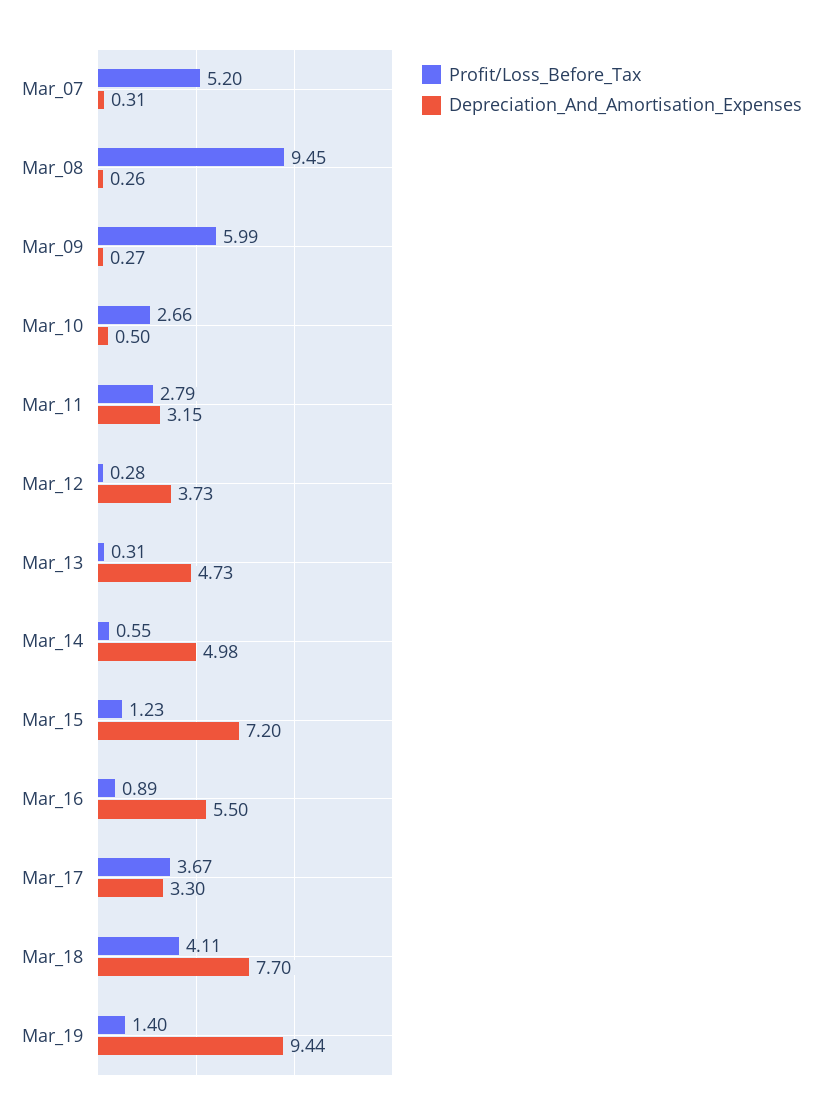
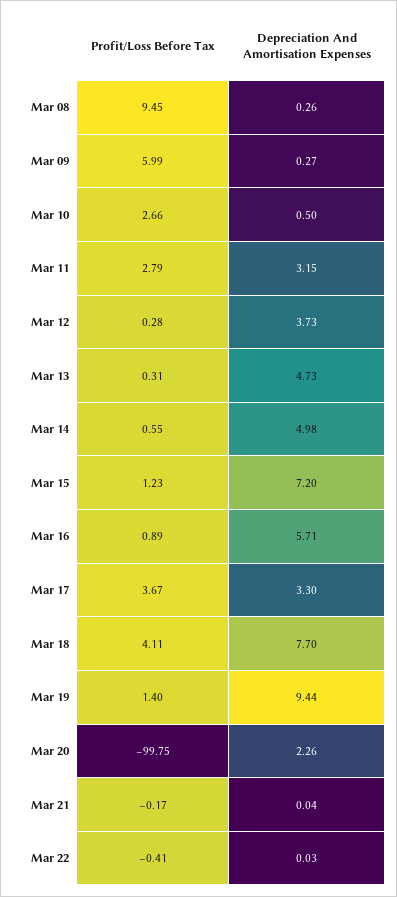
Profit/Loss_Before_Tax, Mar_07: 5.2 -> none
Depreciation_And_Amortisation_Expenses, Mar_07: 0.31 -> none
Depreciation_And_Amortisation_Expenses, Mar_16: 5.5 -> 5.71
Profit/Loss_Before_Tax, Mar 20: none -> -99.75
Depreciation_And_Amortisation_Expenses, Mar 20: none -> 2.26
Profit/Loss_Before_Tax, Mar 21: none -> -0.17
Depreciation_And_Amortisation_Expenses, Mar 21: none -> 0.04
Profit/Loss_Before_Tax, Mar 22: none -> -0.41
Depreciation_And_Amortisation_Expenses, Mar 22: none -> 0.03

